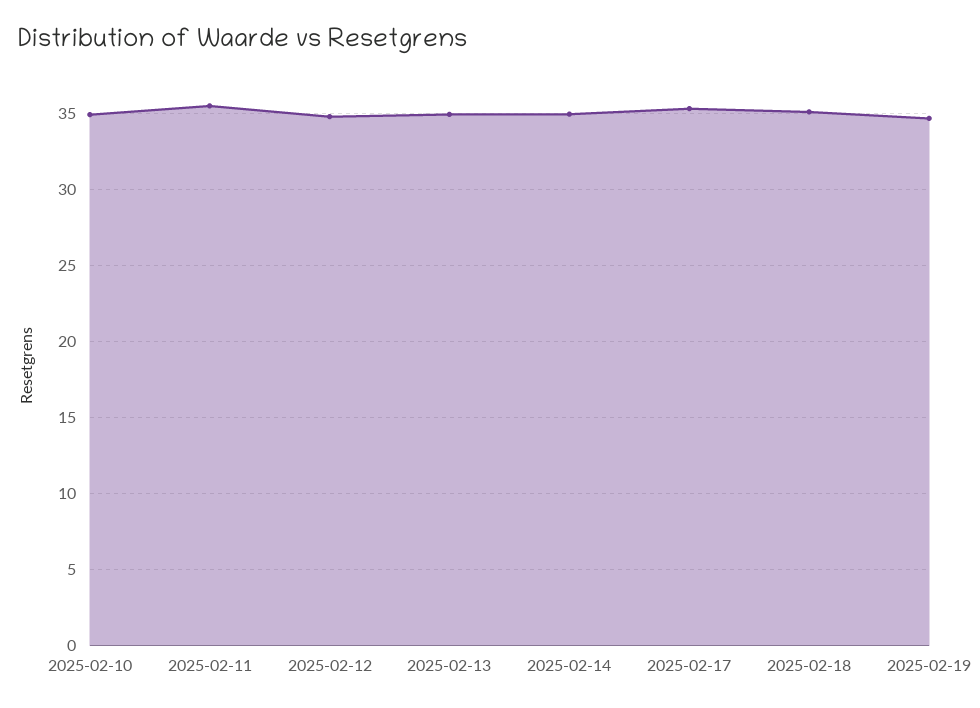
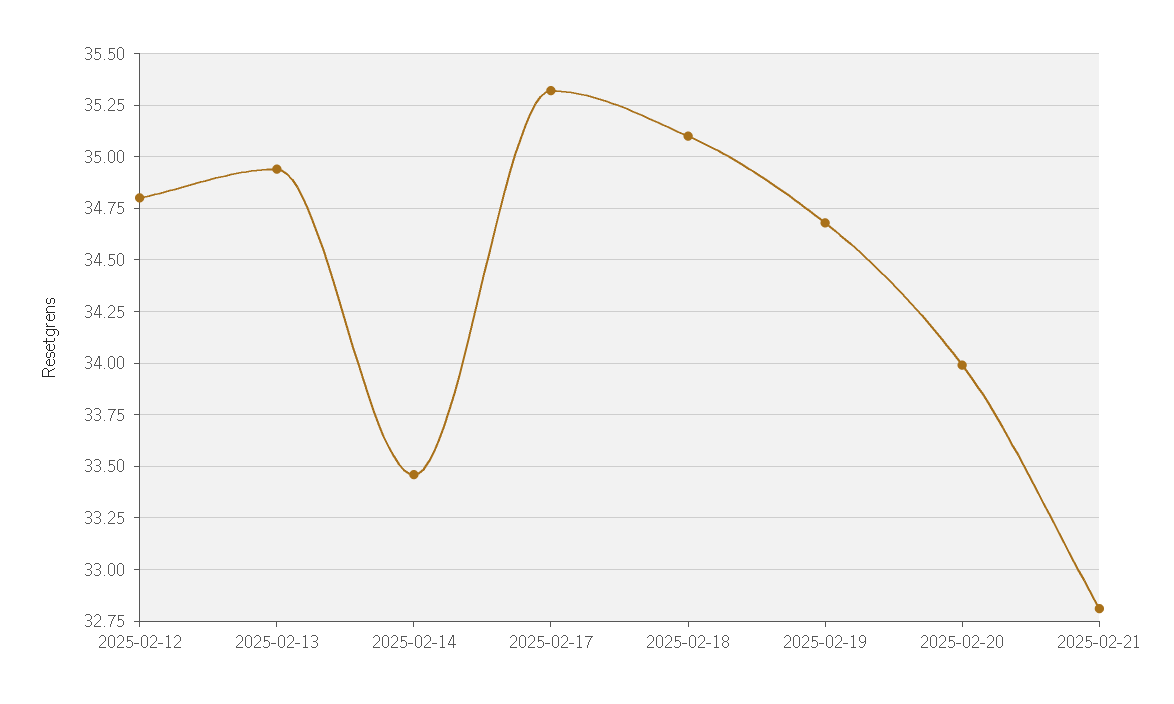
2025-02-10: 35 -> none
2025-02-11: 35.5 -> none
2025-02-14: 35 -> 33.45
2025-02-20: none -> 34
2025-02-21: none -> 32.8

